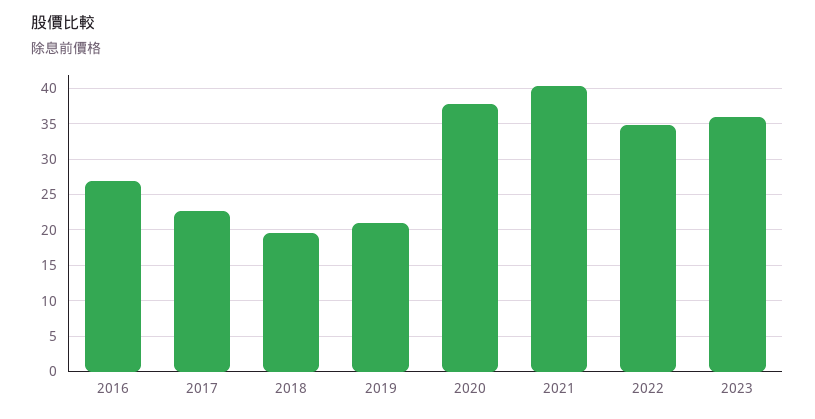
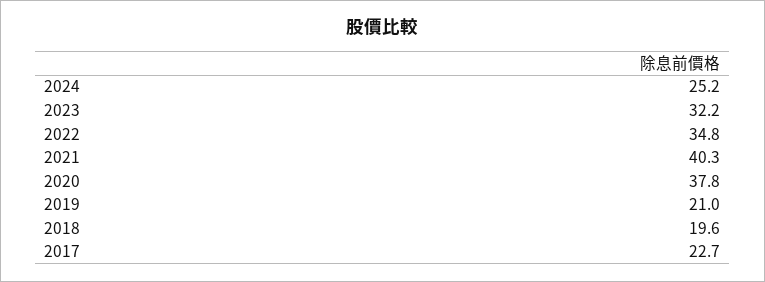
2016: 27 -> none
2023: 36 -> 32.2
2024: none -> 25.2

